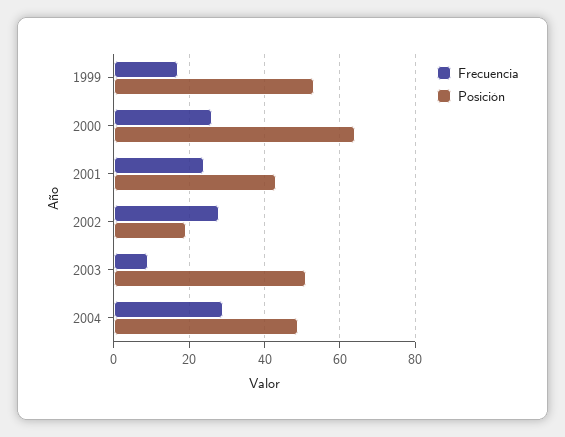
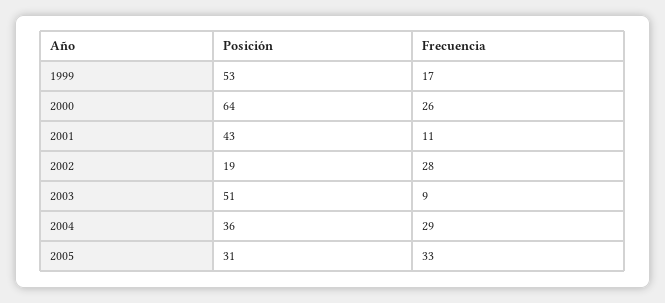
Frecuencia, 2001: 25 -> 11
Posición, 2004: 50 -> 36
Posición, 2005: none -> 31
Frecuencia, 2005: none -> 33

